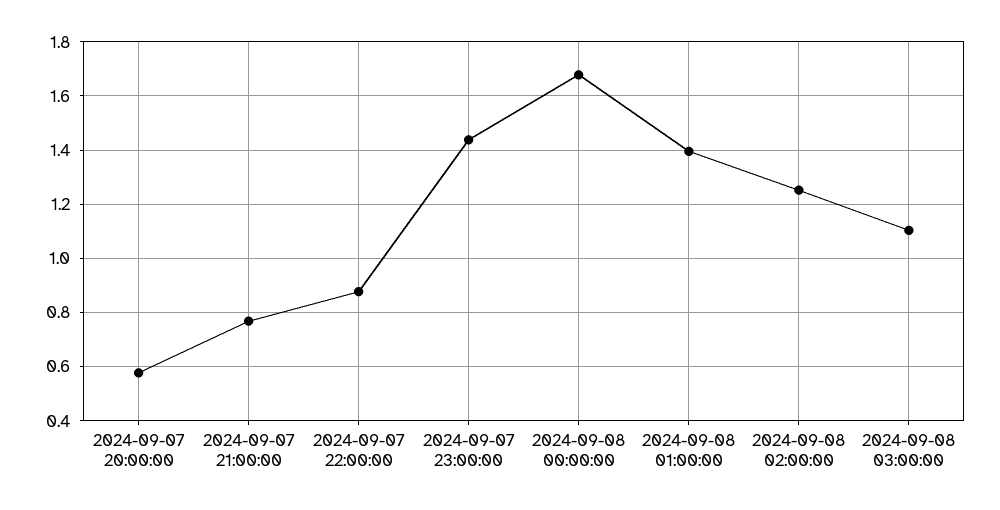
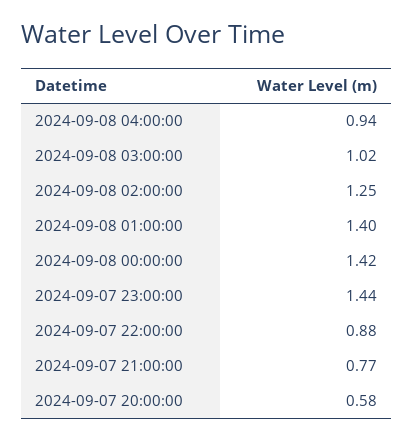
2024-09-08 00:00:00: 1.675 -> 1.42
2024-09-08 03:00:00: 1.1 -> 1.02
2024-09-08 04:00:00: none -> 0.94

